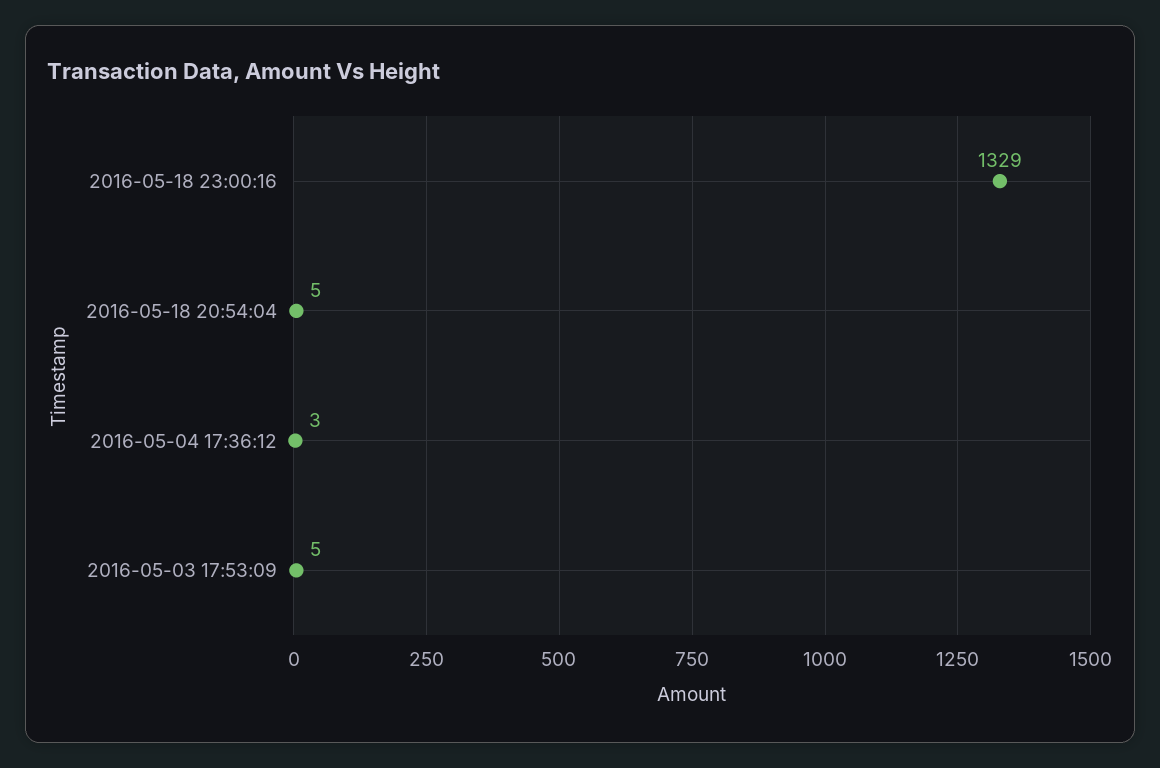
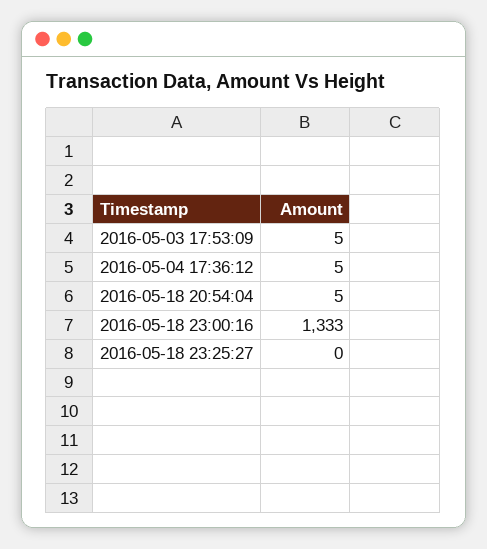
2016-05-18 23:00:16: 1329 -> 1333
2016-05-04 17:36:12: 3 -> 5
2016-05-18 23:25:27: none -> 0

